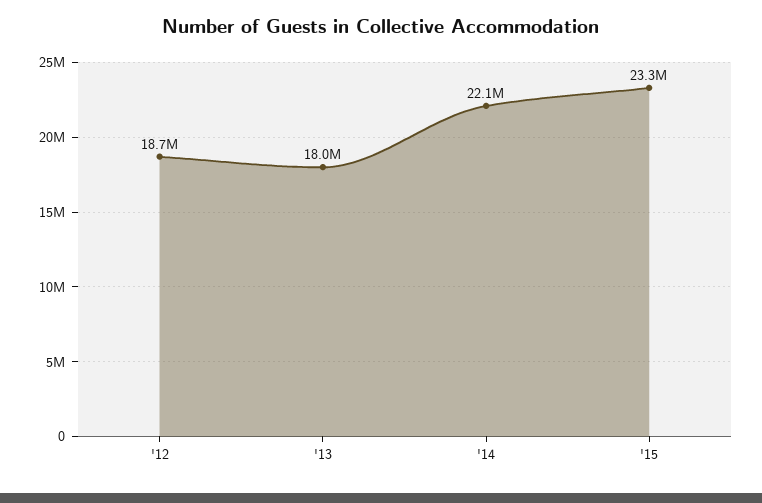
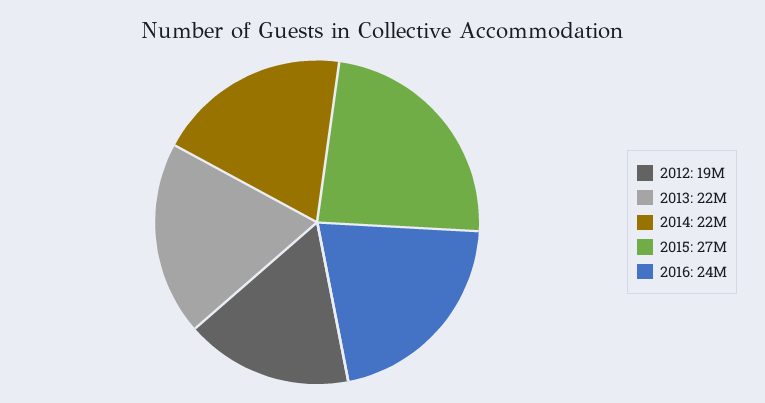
'13: 18000000 -> 22000000
'15: 23300000 -> 27000000
2016: none -> 24000000

